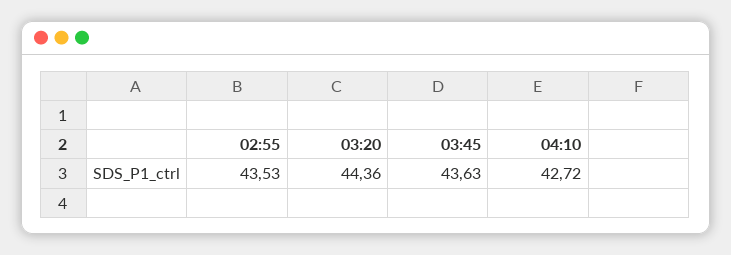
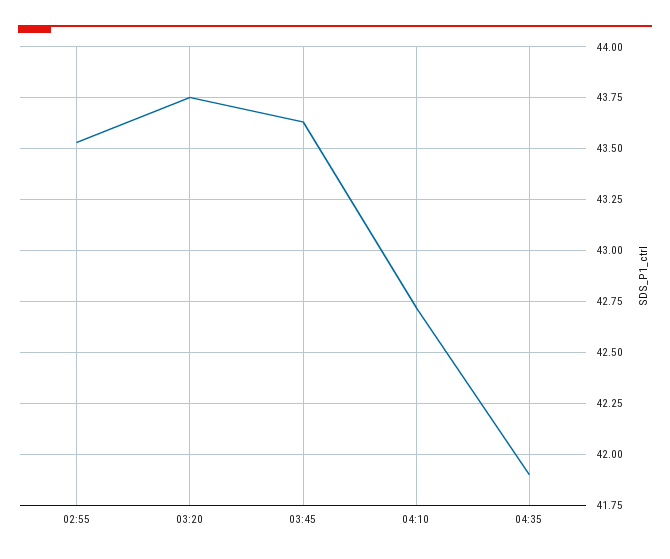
03:20: 44.36 -> 43.75
04:35: none -> 41.9

